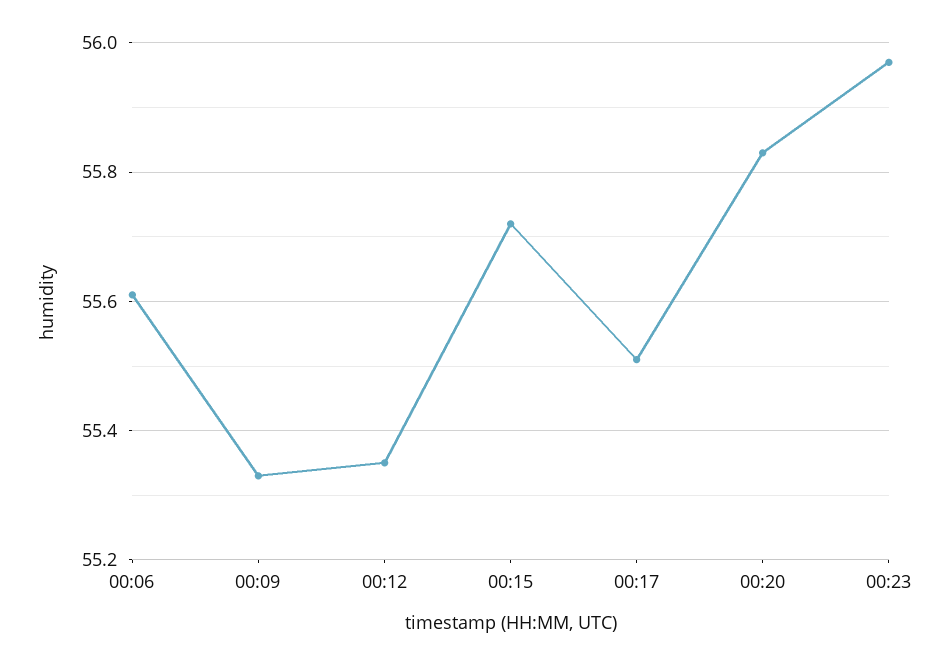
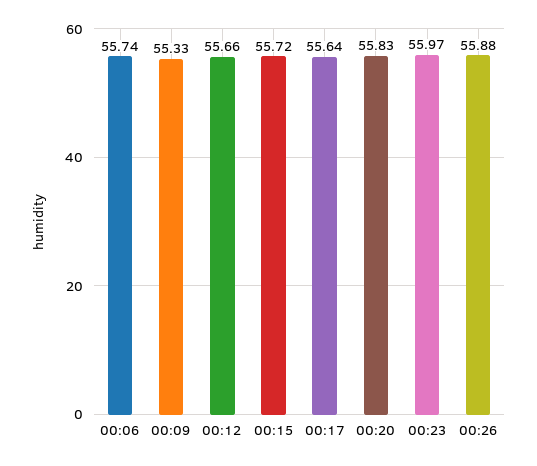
00:06: 55.6 -> 55.74
00:12: 55.35 -> 55.66
00:17: 55.5 -> 55.64
00:26: none -> 55.88

